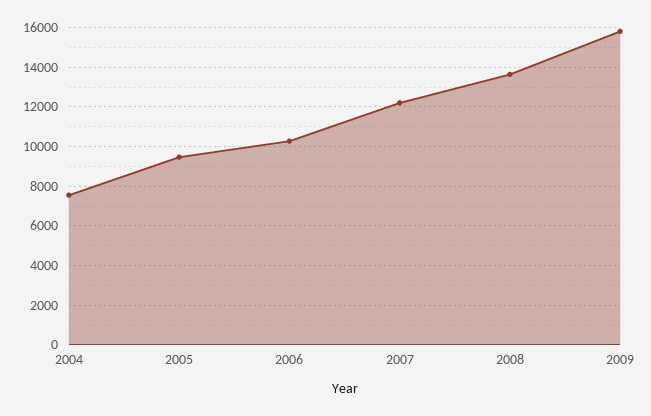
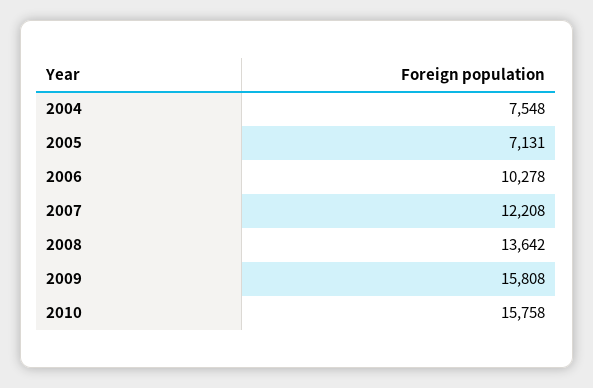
2005: 9500 -> 7131
2010: none -> 15758

